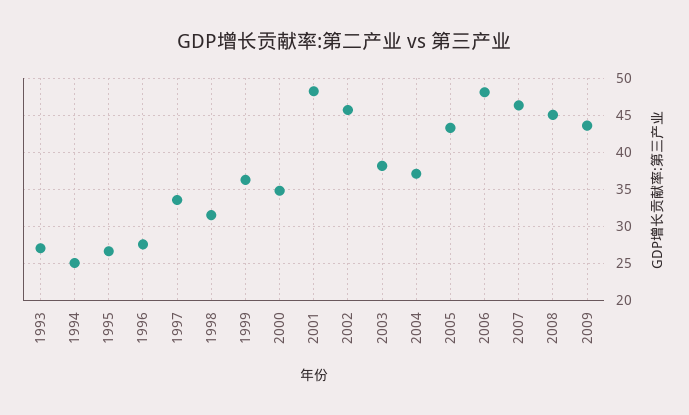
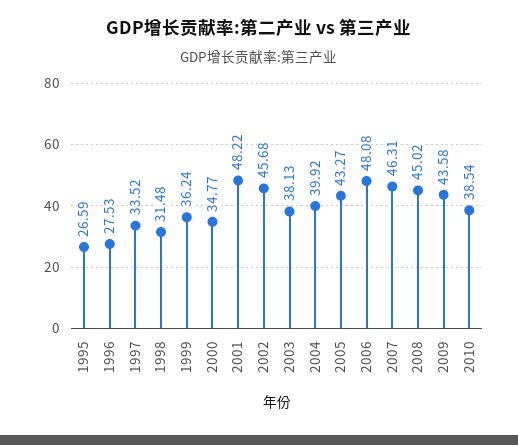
1993: 27 -> none
1994: 25 -> none
2004: 37 -> 39.92
2010: none -> 38.54

